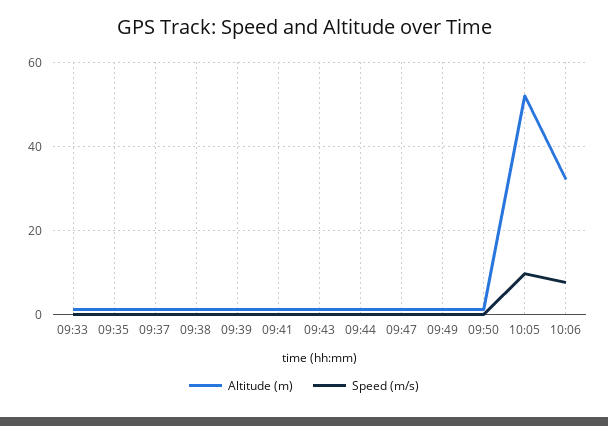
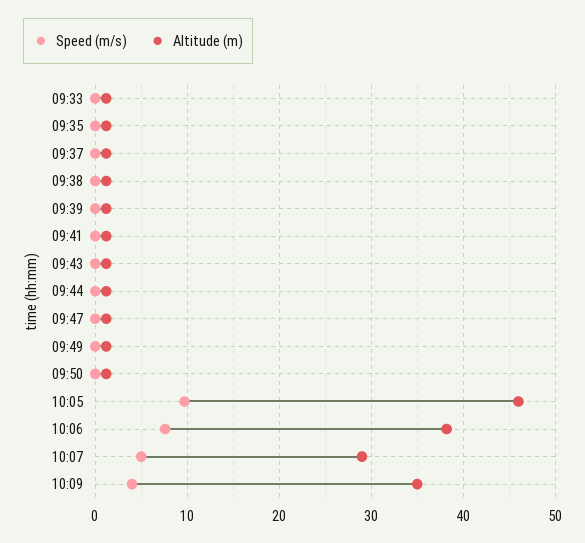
Altitude (m), 10:05: 52 -> 46
Altitude (m), 10:06: 32 -> 38
Speed (m/s), 10:07: none -> 5
Altitude (m), 10:07: none -> 29
Speed (m/s), 10:09: none -> 4
Altitude (m), 10:09: none -> 35

